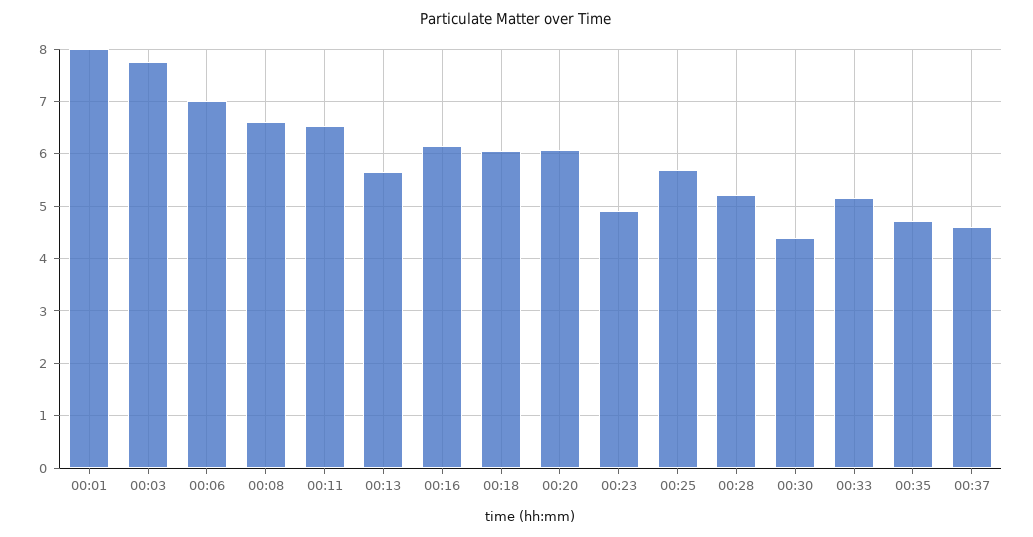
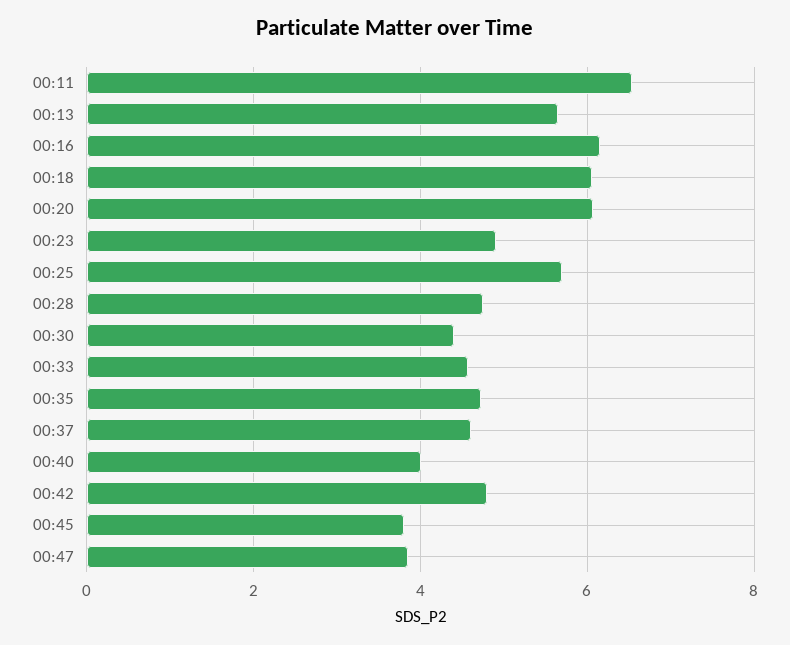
00:01: 8 -> none
00:03: 7.8 -> none
00:06: 7 -> none
00:08: 6.6 -> none
00:28: 5.2 -> 4.8
00:33: 5.2 -> 4.6
00:40: none -> 4
00:42: none -> 4.8
00:45: none -> 3.8
00:47: none -> 3.8

